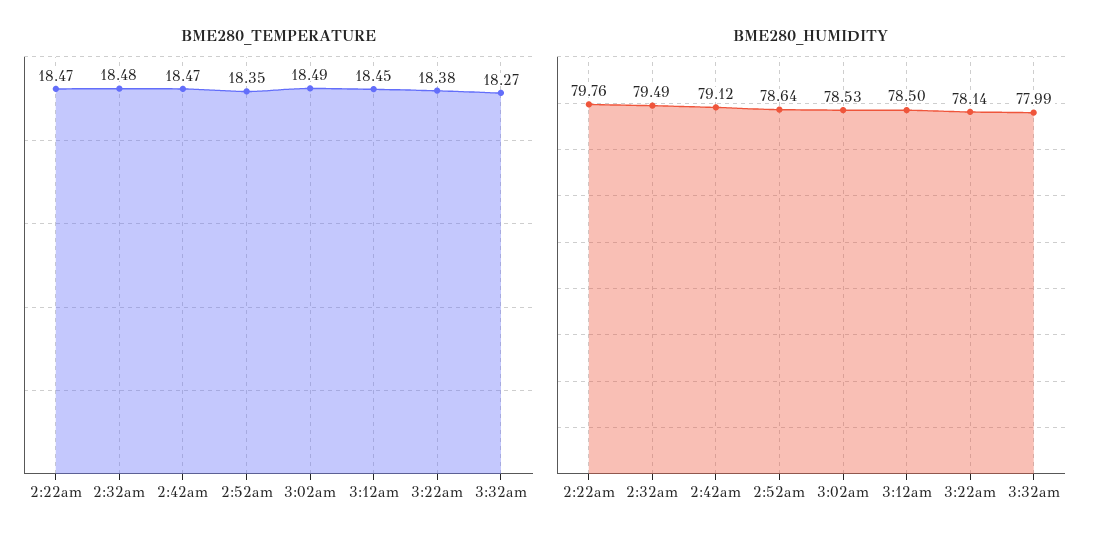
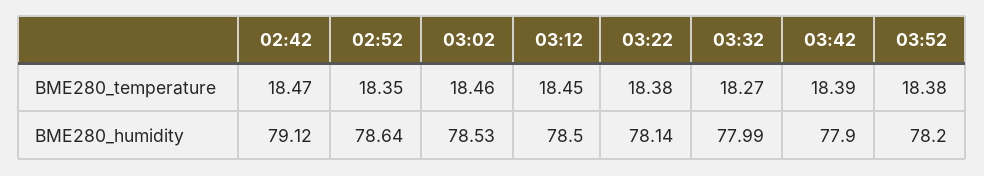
BME280_TEMPERATURE, 2:22am: 18.47 -> none
BME280_TEMPERATURE, 2:32am: 18.48 -> none
BME280_TEMPERATURE, 3:02am: 18.49 -> 18.46
BME280_HUMIDITY, 2:22am: 79.76 -> none
BME280_HUMIDITY, 2:32am: 79.49 -> none
BME280_TEMPERATURE, 03:42: none -> 18.39
BME280_TEMPERATURE, 03:52: none -> 18.38
BME280_HUMIDITY, 03:42: none -> 77.9
BME280_HUMIDITY, 03:52: none -> 78.2

